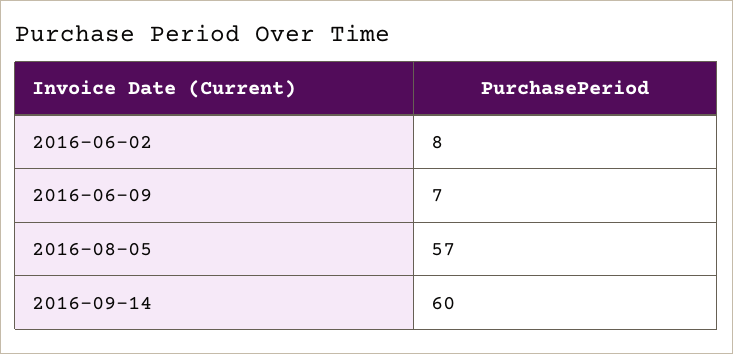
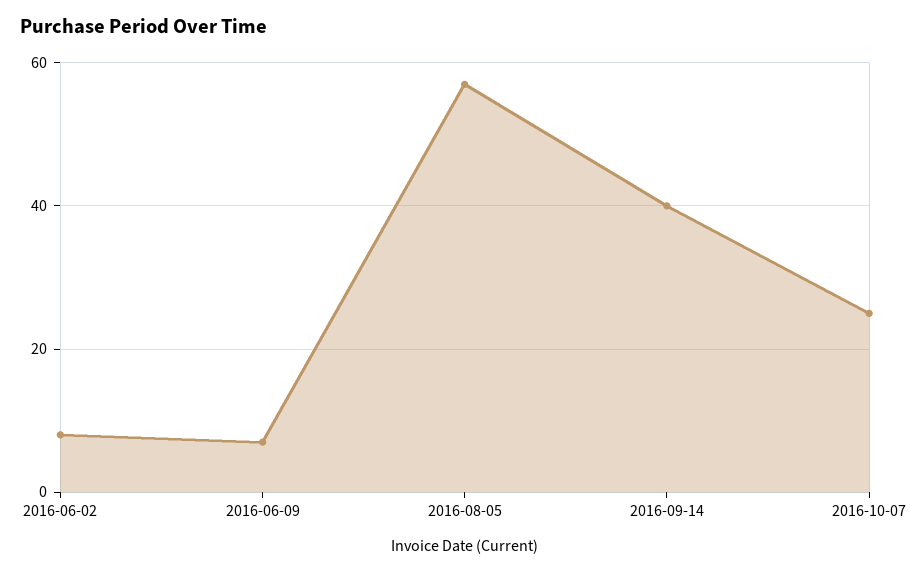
2016-09-14: 60 -> 40
2016-10-07: none -> 25

